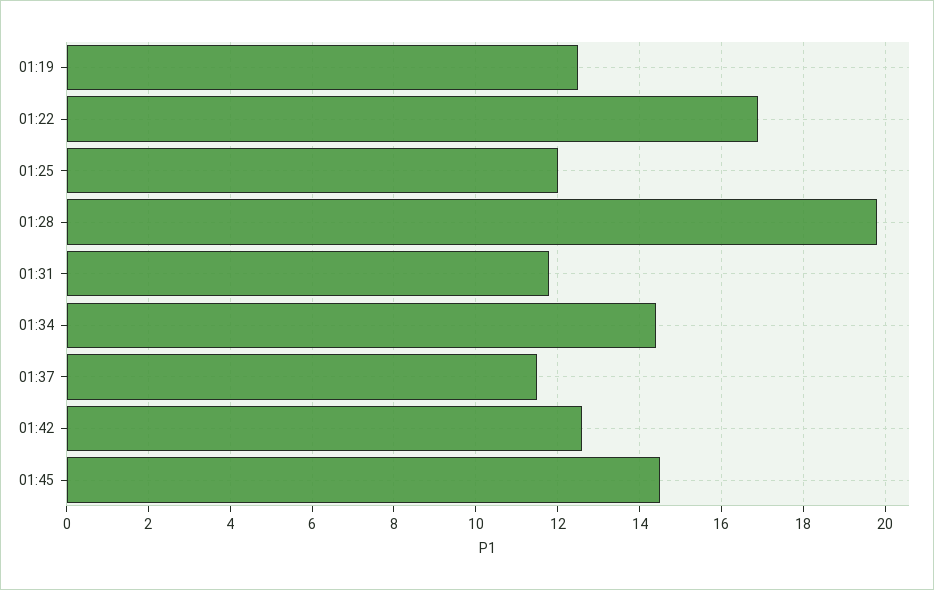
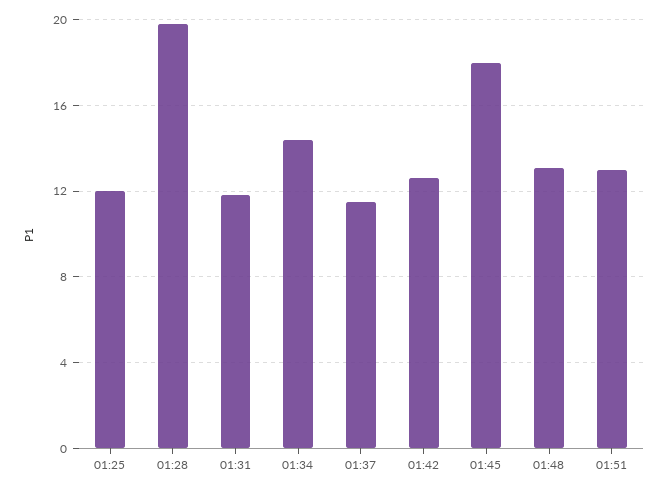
01:19: 12.5 -> none
01:22: 17 -> none
01:45: 14.5 -> 18
01:48: none -> 13
01:51: none -> 13

